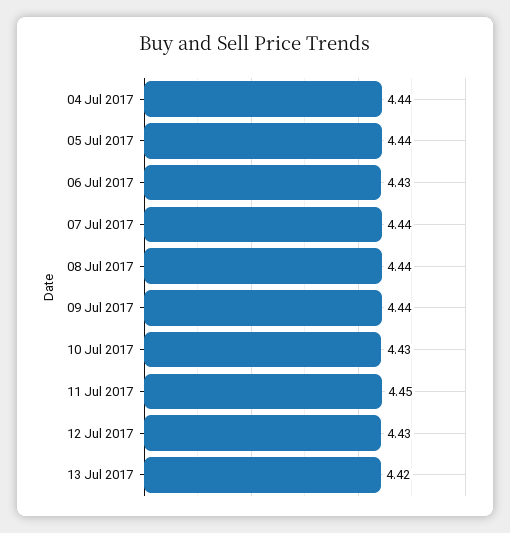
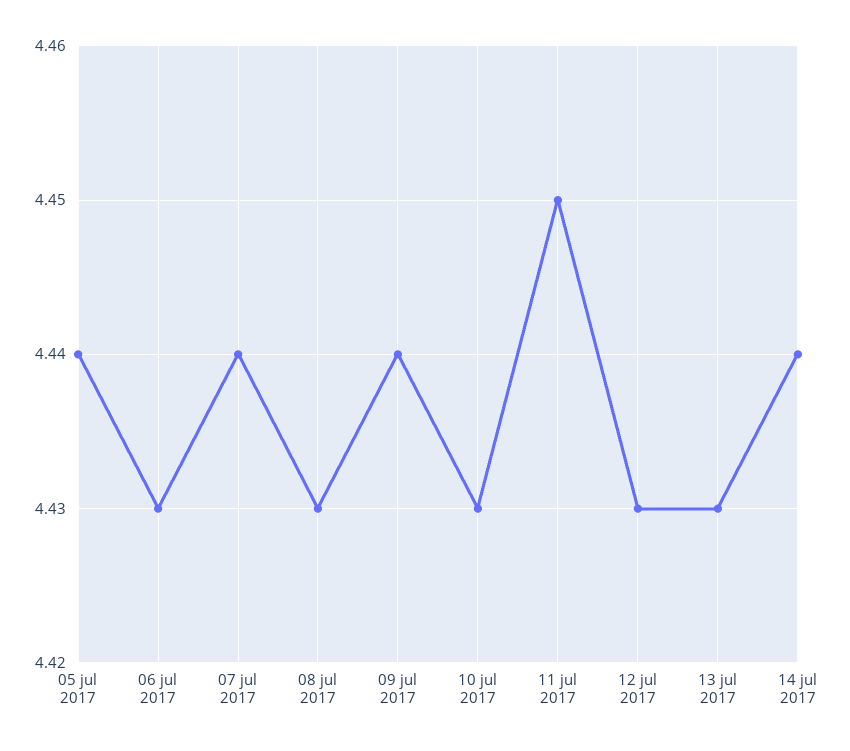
04 Jul 2017: 4.44 -> none
08 Jul 2017: 4.44 -> 4.43
13 Jul 2017: 4.42 -> 4.43
14 jul 2017: none -> 4.44

